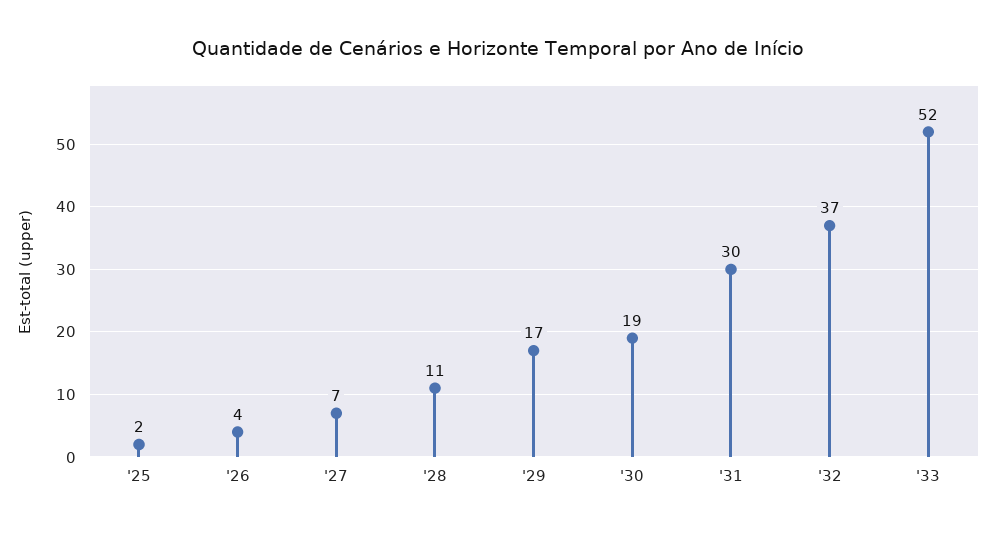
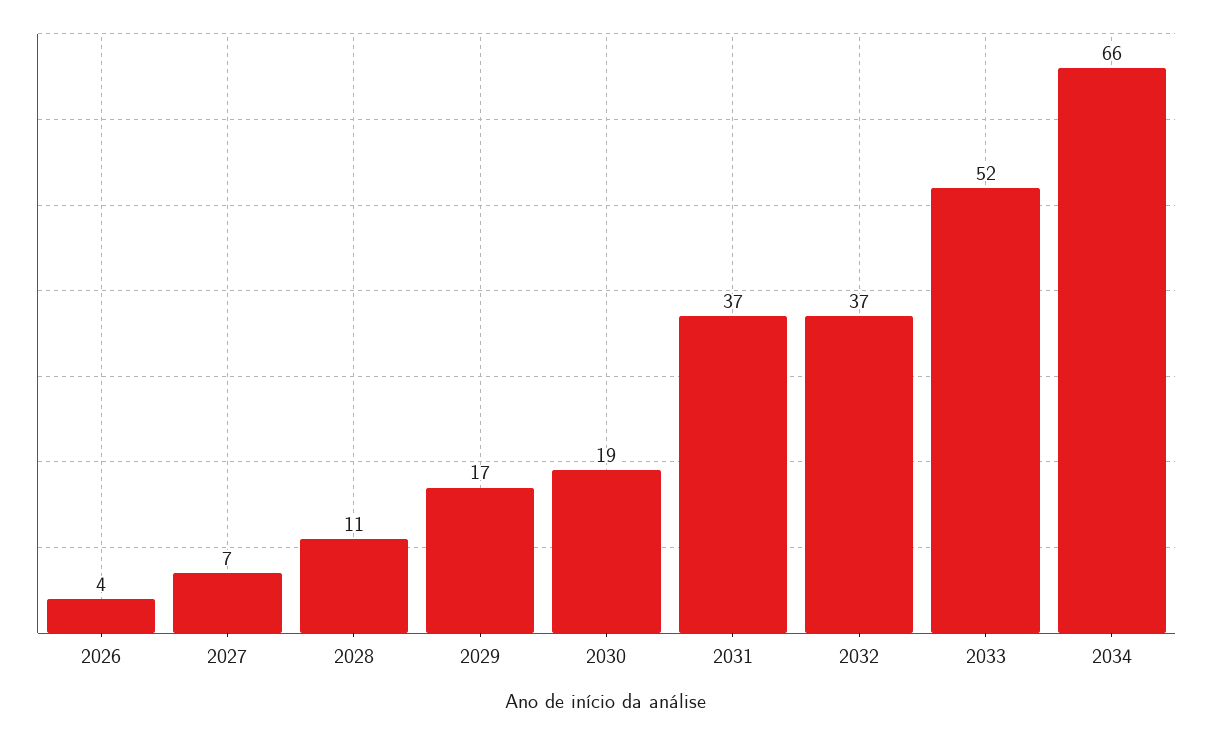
'25: 2 -> none
'31: 30 -> 37
2034: none -> 66

